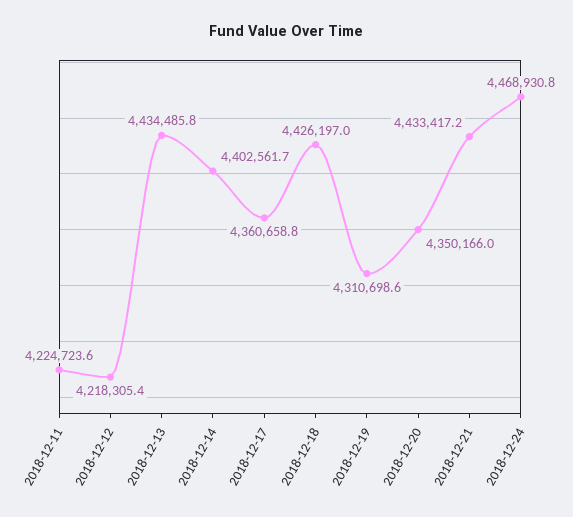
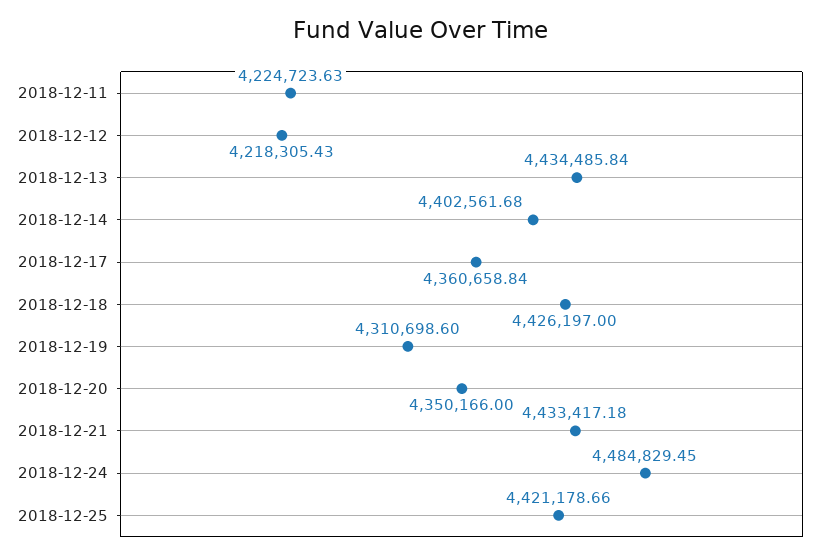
2018-12-24: 4468930.8 -> 4484829.45
2018-12-25: none -> 4421178.66

